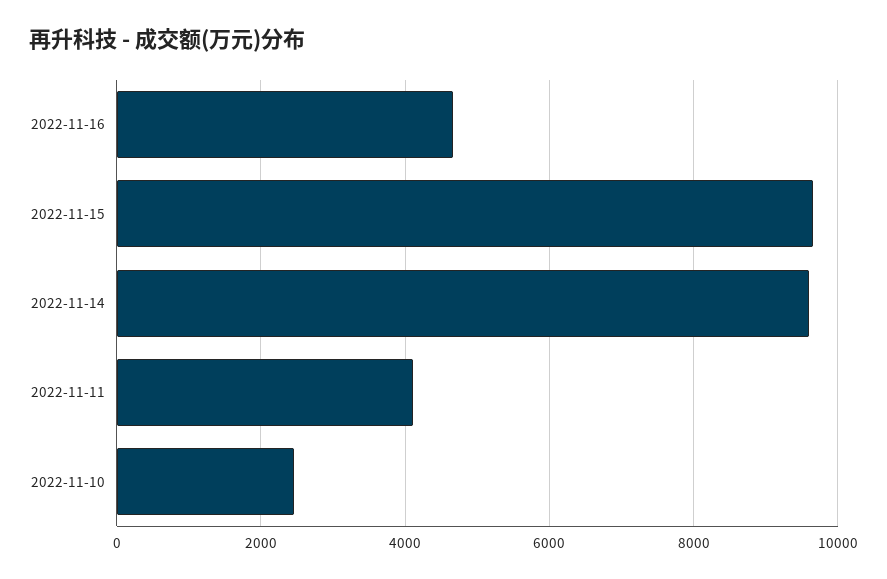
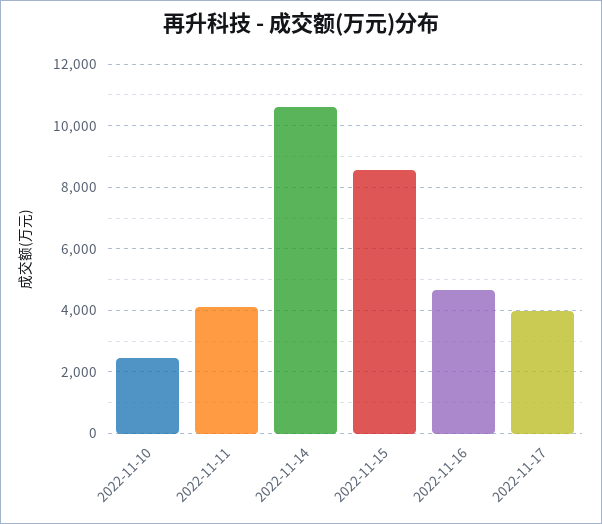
2022-11-15: 9600 -> 8600
2022-11-14: 9600 -> 10600
2022-11-17: none -> 4000

